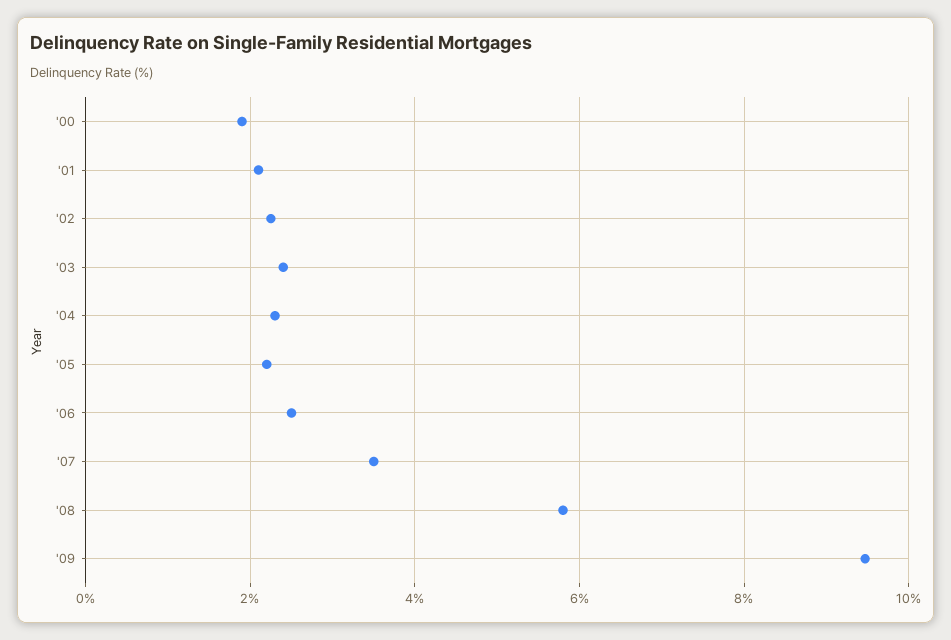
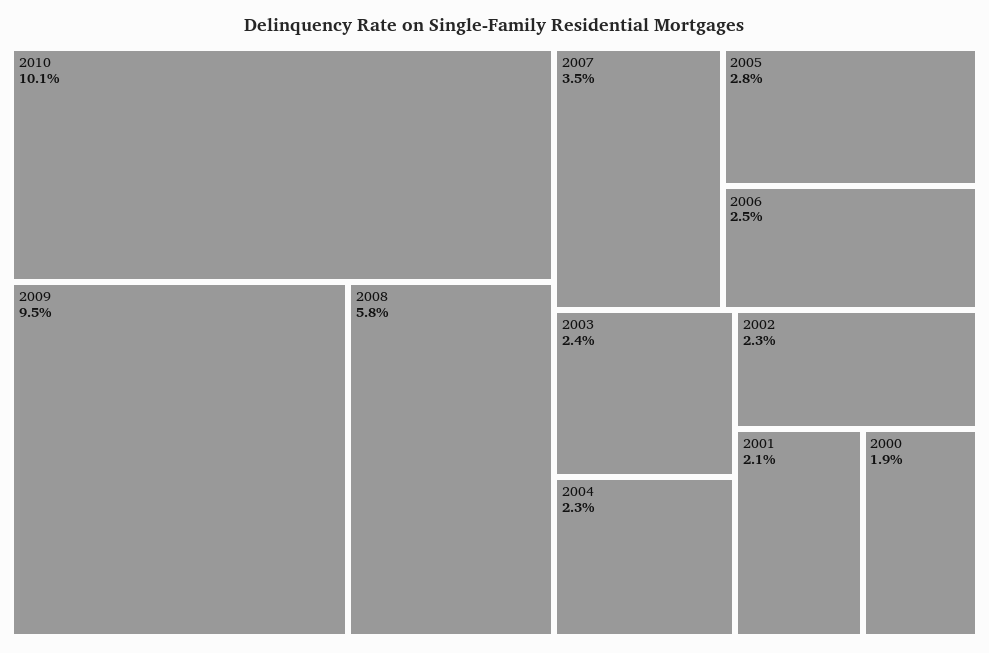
'05: 2.2 -> 2.8
2010: none -> 10.1

